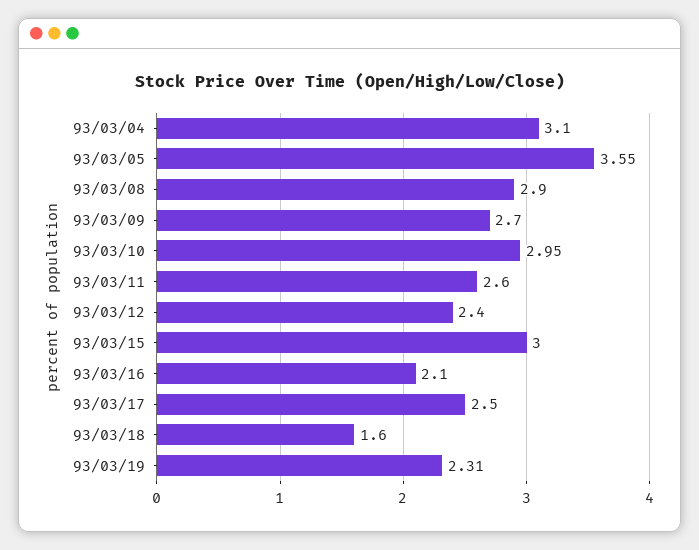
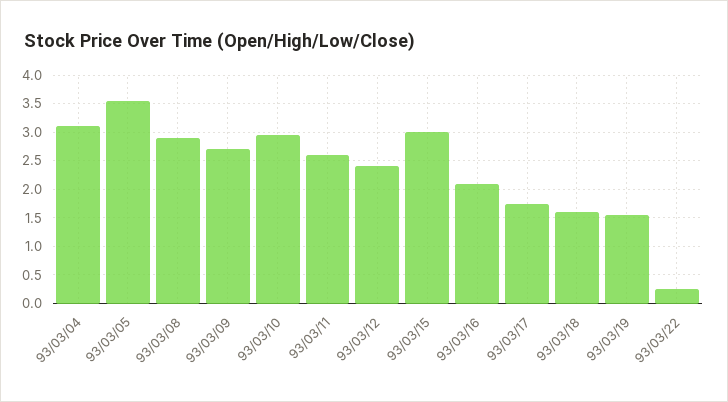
93/03/17: 2.5 -> 1.75
93/03/19: 2.31 -> 1.5
93/03/22: none -> 0.25

